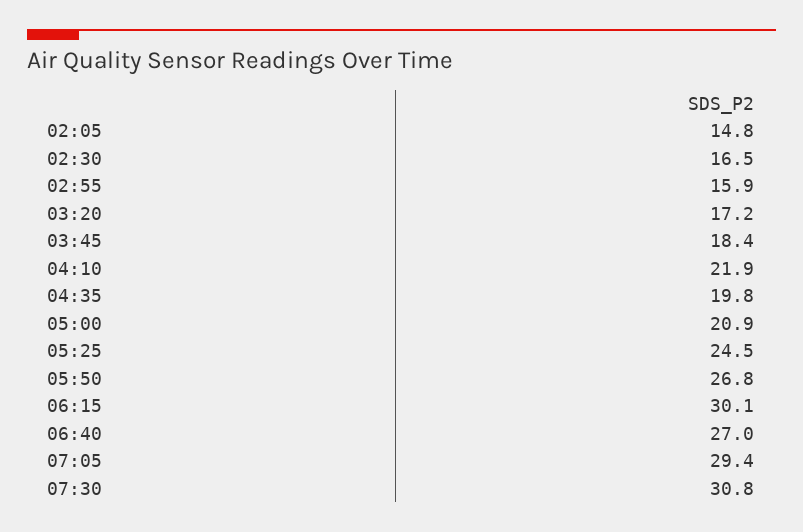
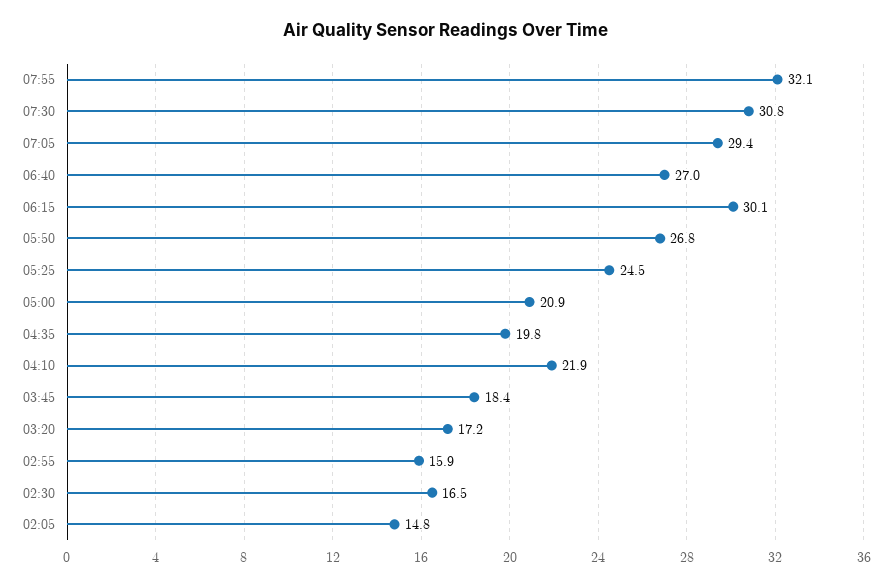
07:55: none -> 32.1

